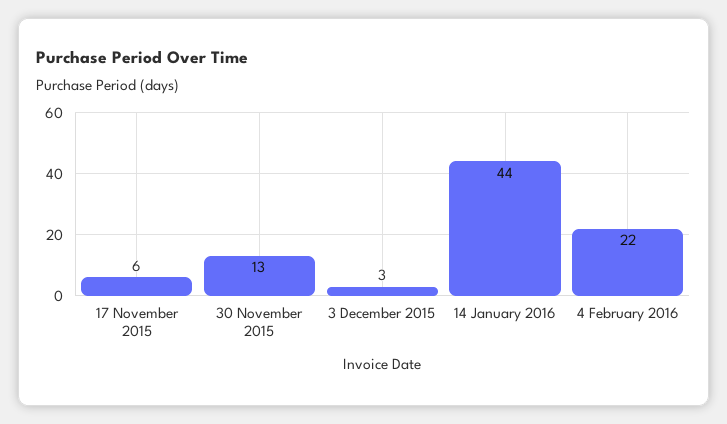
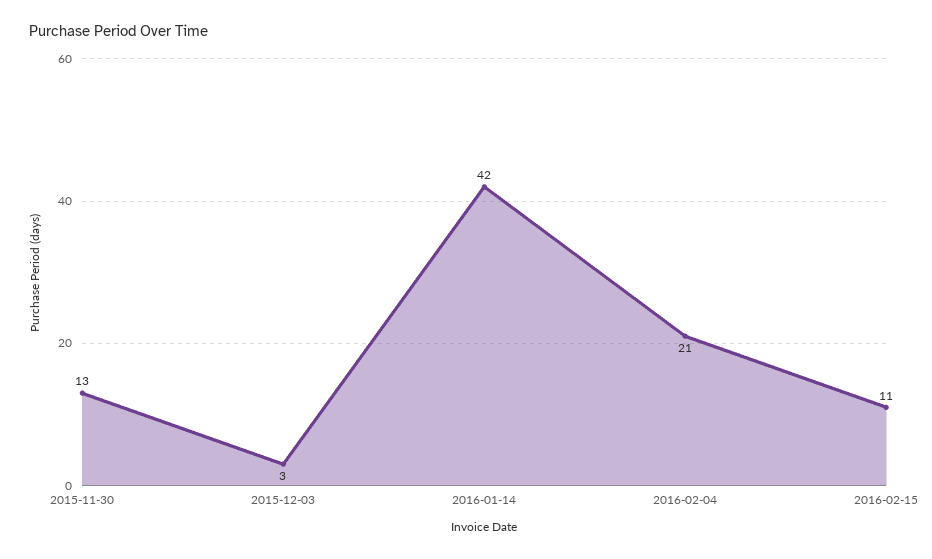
17 November 2015: 6 -> none
14 January 2016: 44 -> 42
4 February 2016: 22 -> 21
2016-02-15: none -> 11

